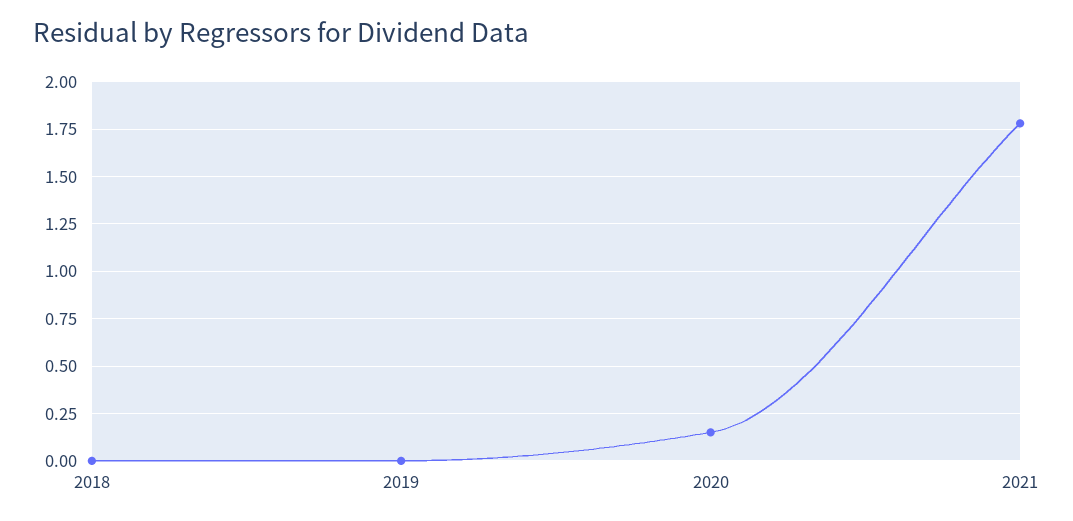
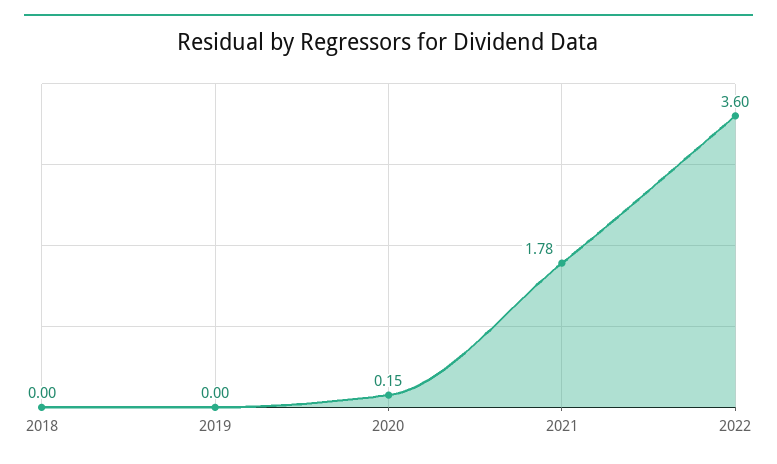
2022: none -> 3.6

